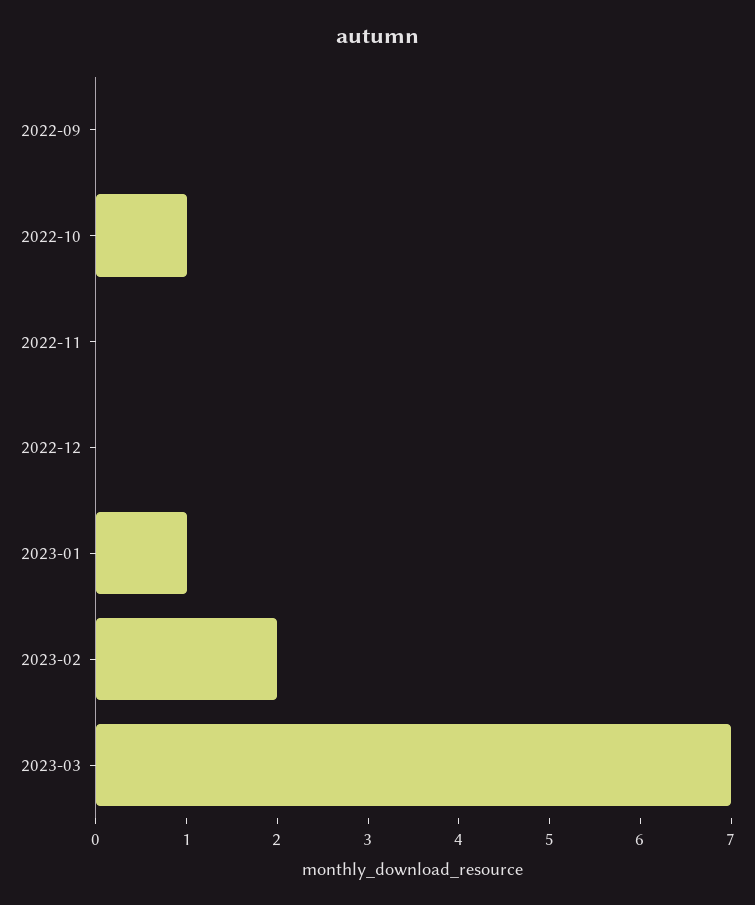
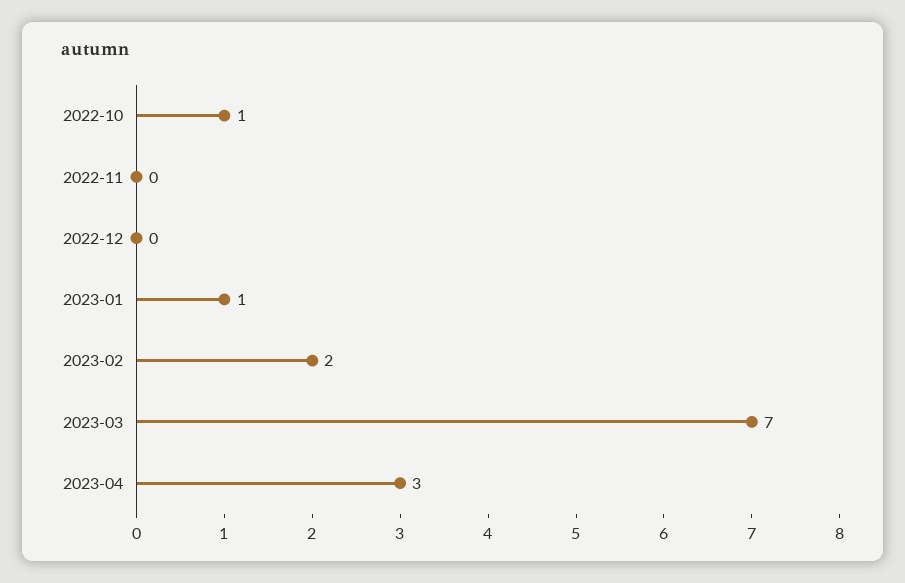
2022-09: 0 -> none
2023-04: none -> 3

